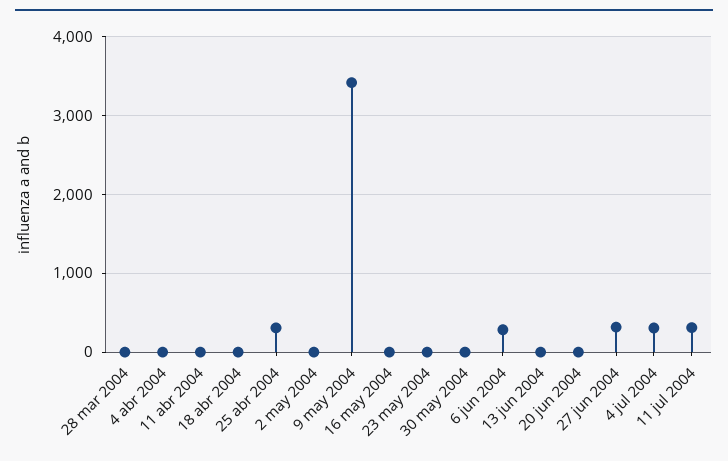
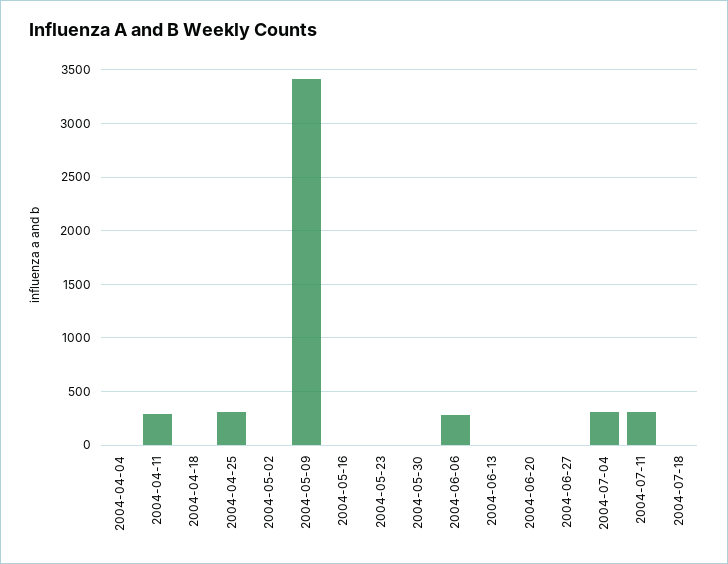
28 mar 2004: 0 -> none
11 abr 2004: 0 -> 300
27 jun 2004: 300 -> 0
2004-07-18: none -> 0

